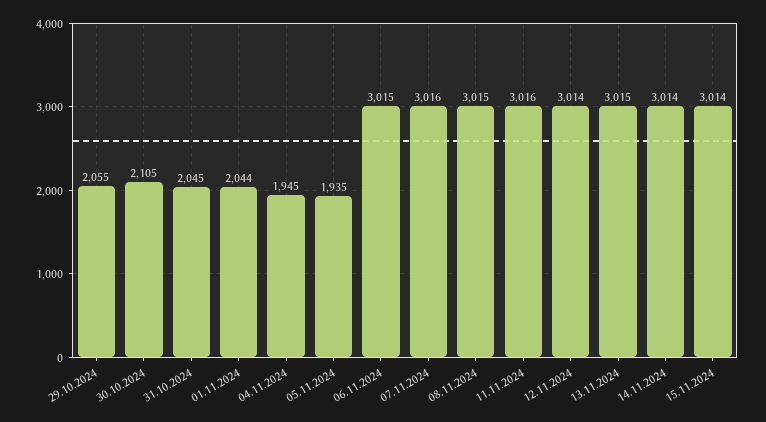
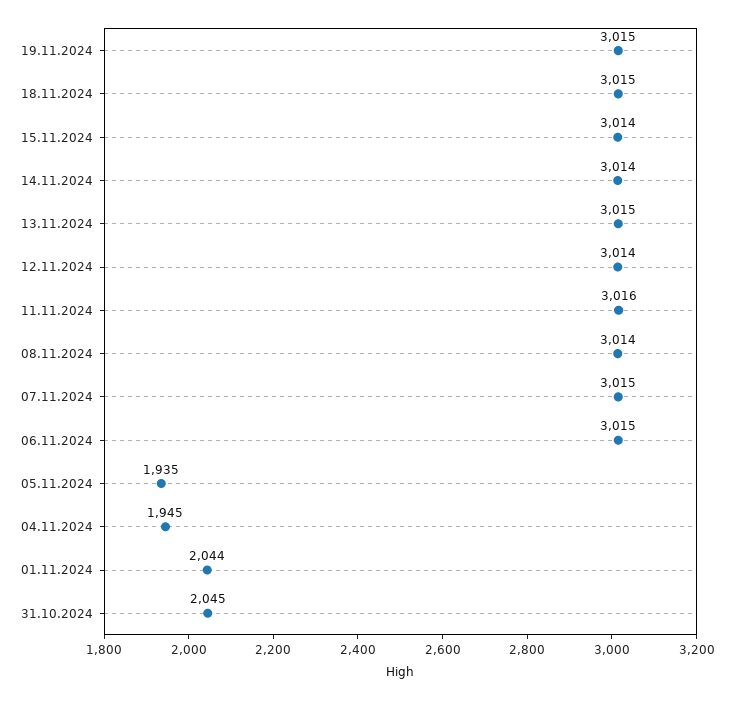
29.10.2024: 2055 -> none
30.10.2024: 2105 -> none
07.11.2024: 3016 -> 3015
08.11.2024: 3015 -> 3014
19.11.2024: none -> 3015
18.11.2024: none -> 3015

